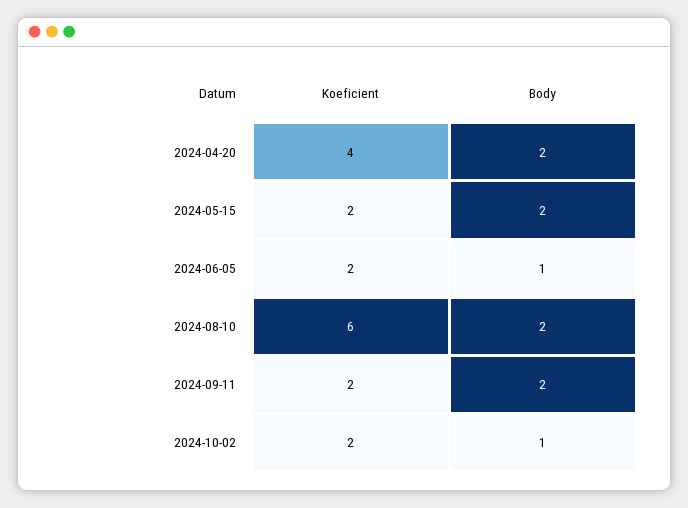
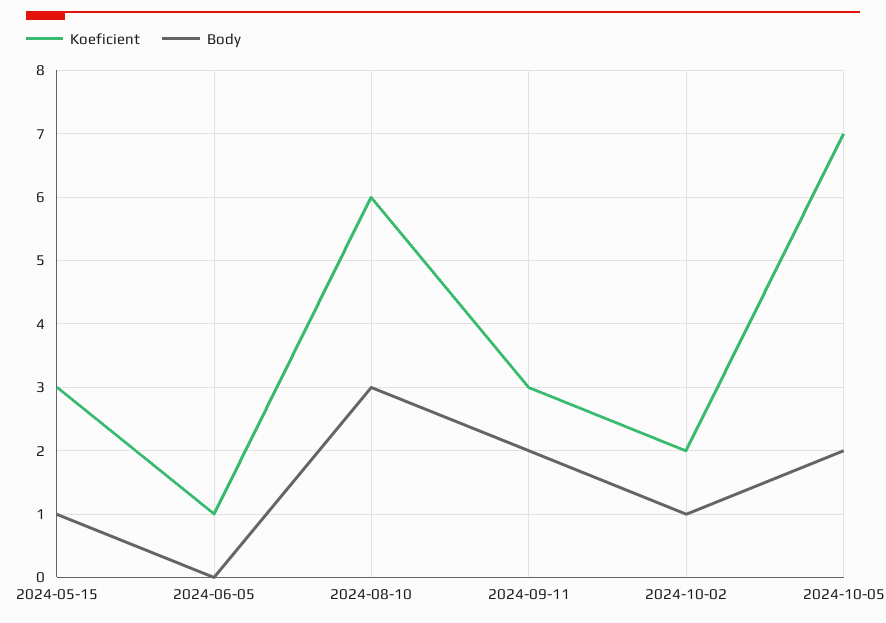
Koeficient, 2024-04-20: 4 -> none
Body, 2024-04-20: 2 -> none
Koeficient, 2024-05-15: 2 -> 3
Body, 2024-05-15: 2 -> 1
Koeficient, 2024-06-05: 2 -> 1
Body, 2024-06-05: 1 -> 0
Body, 2024-08-10: 2 -> 3
Koeficient, 2024-09-11: 2 -> 3
Koeficient, 2024-10-05: none -> 7
Body, 2024-10-05: none -> 2

